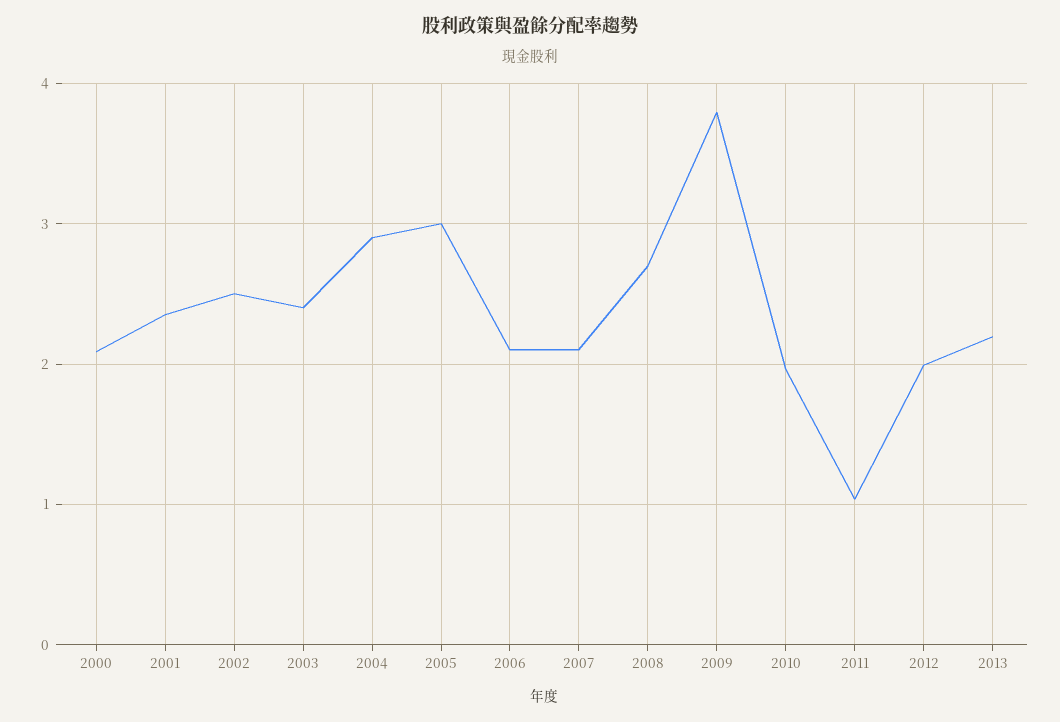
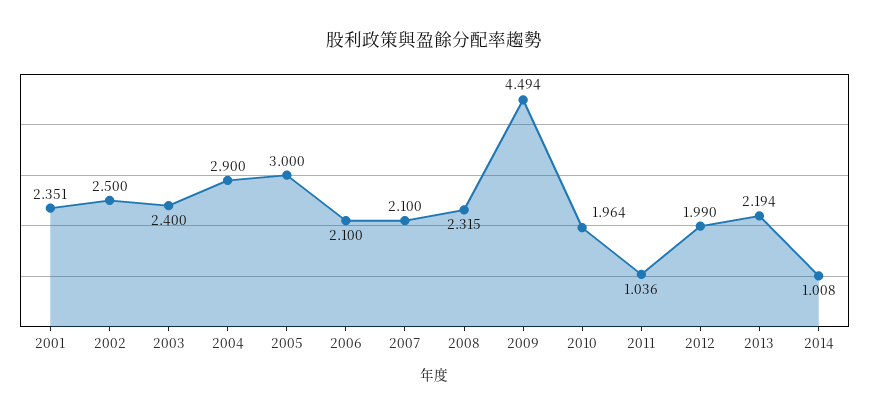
2000: 2.1 -> none
2008: 2.7 -> 2.315
2009: 3.8 -> 4.494
2014: none -> 1.008

